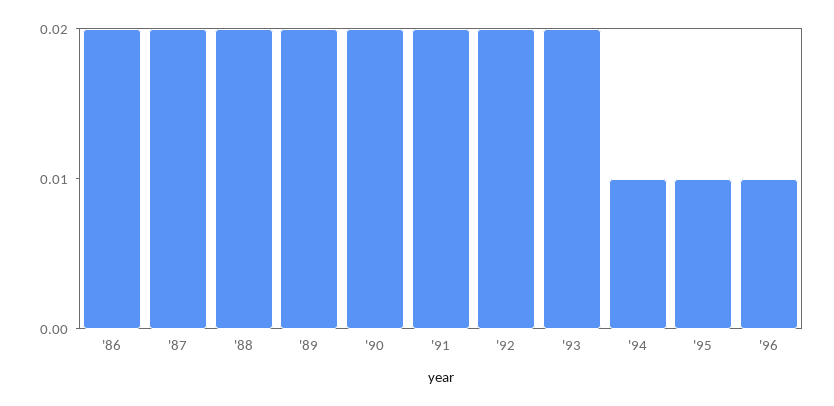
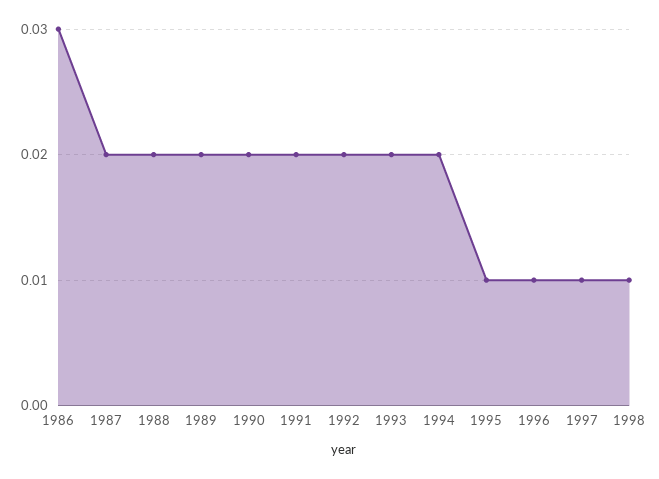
'86: 0.02 -> 0.03
'94: 0.01 -> 0.02
1997: none -> 0.01
1998: none -> 0.01

